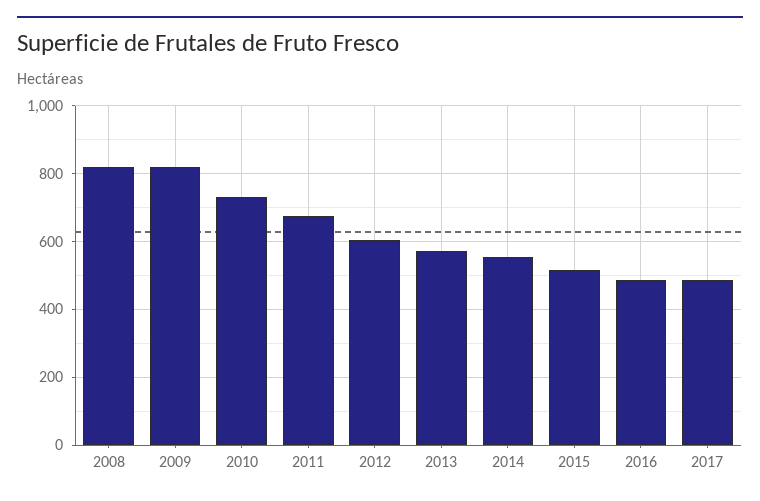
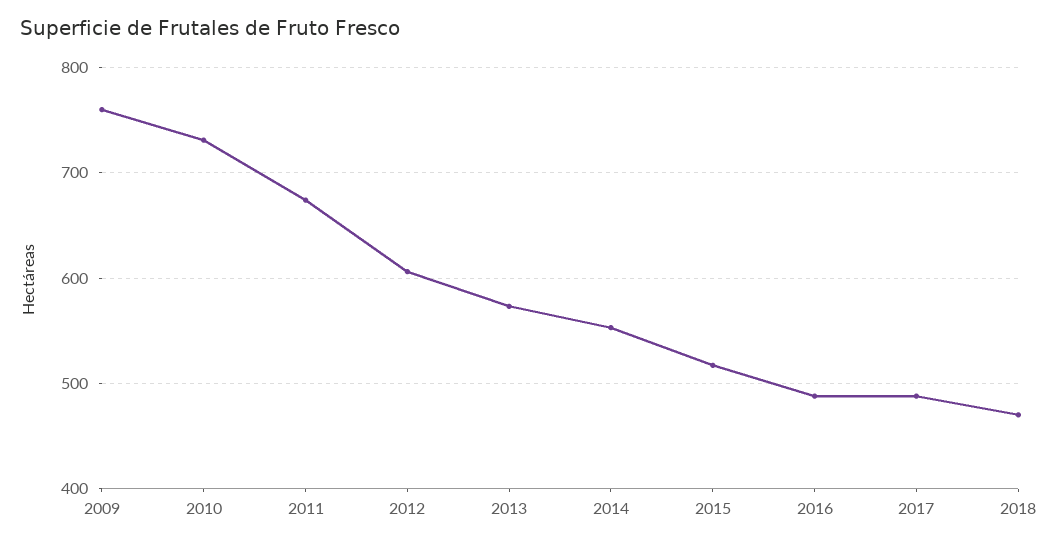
2008: 820 -> none
2009: 820 -> 760
2018: none -> 470

